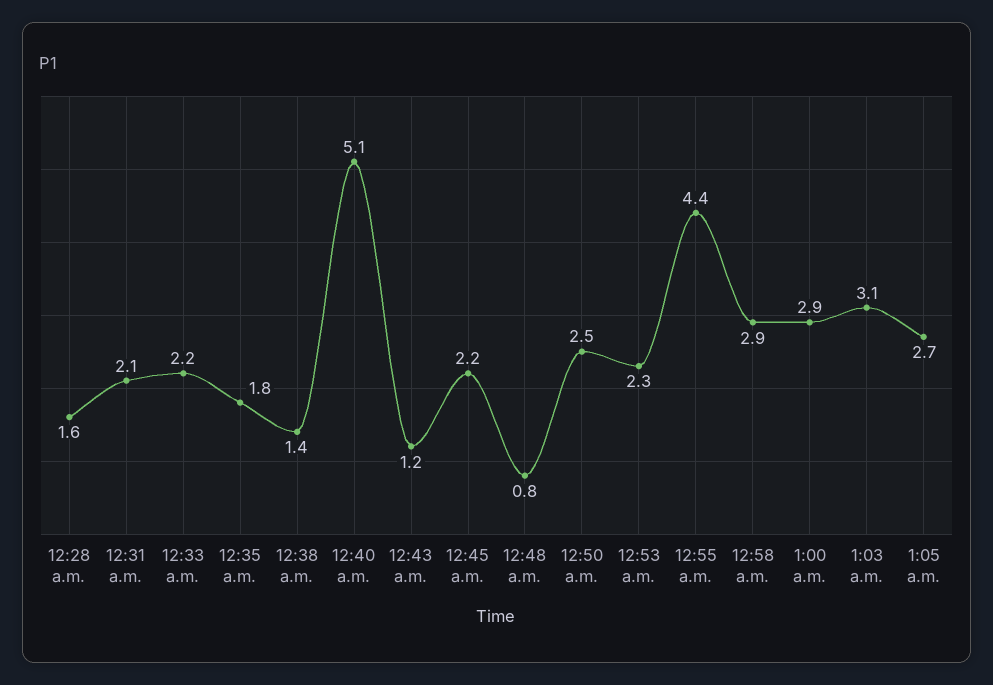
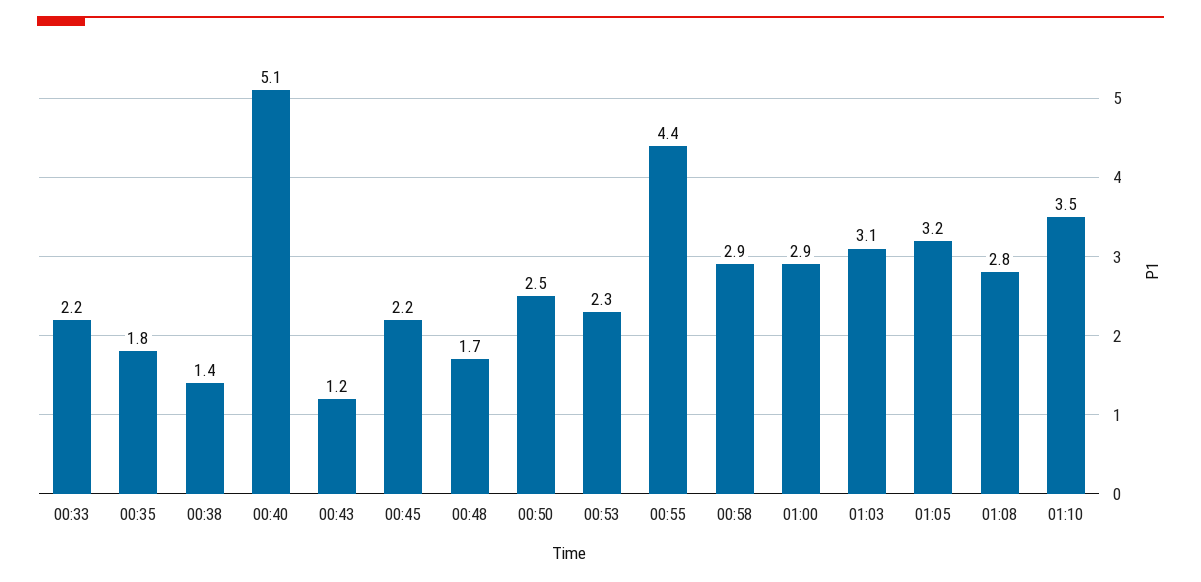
12:28 a.m.: 1.6 -> none
12:31 a.m.: 2.1 -> none
12:48 a.m.: 0.8 -> 1.7
1:05 a.m.: 2.7 -> 3.2
01:08: none -> 2.8
01:10: none -> 3.5

